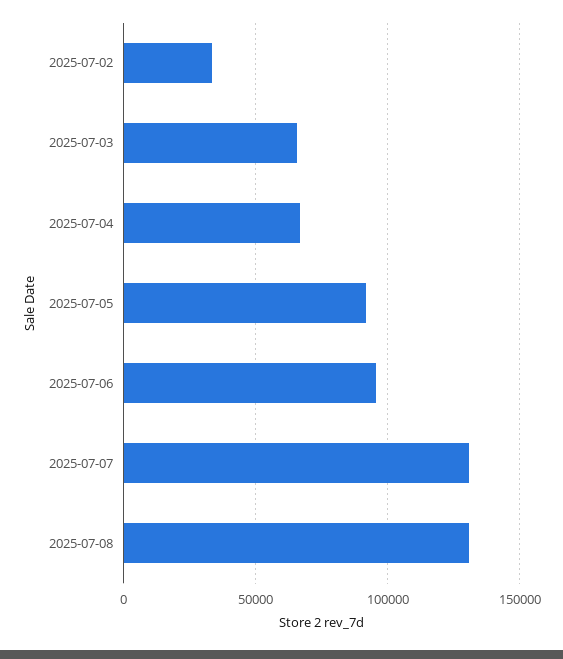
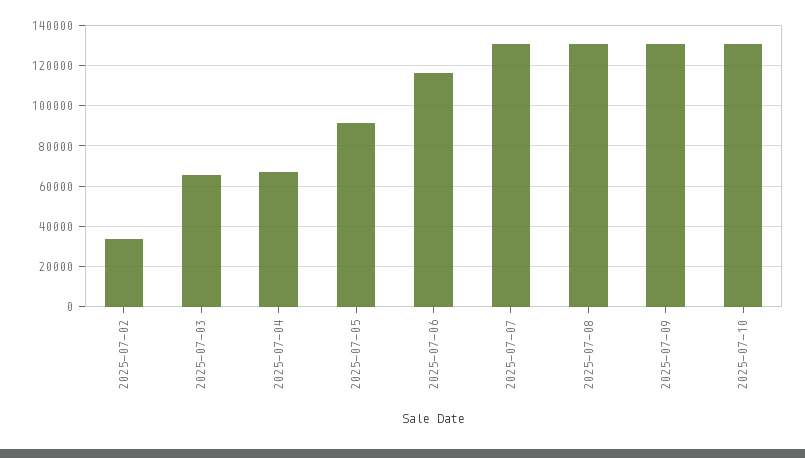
2025-07-06: 95000 -> 115000
2025-07-09: none -> 130000
2025-07-10: none -> 130000

